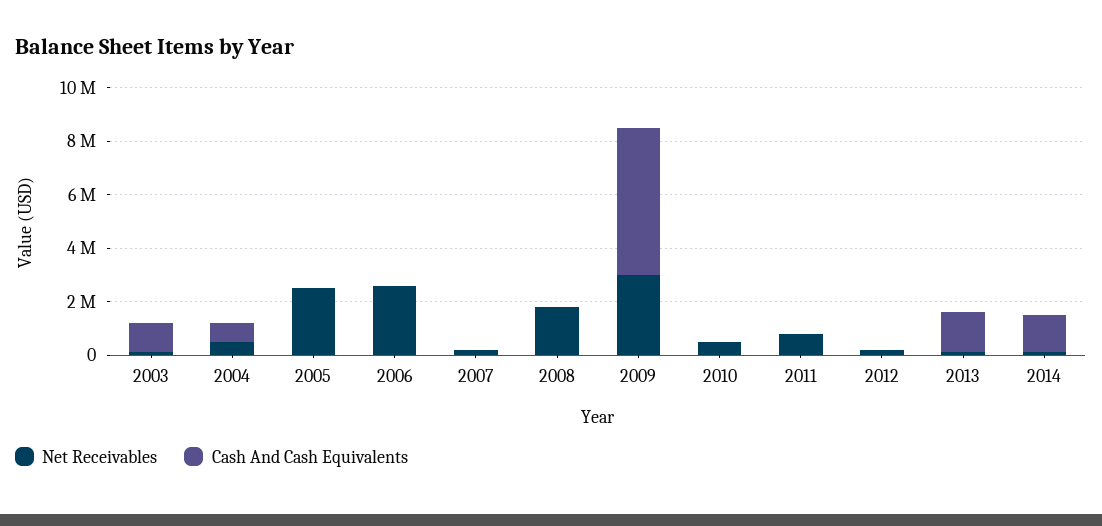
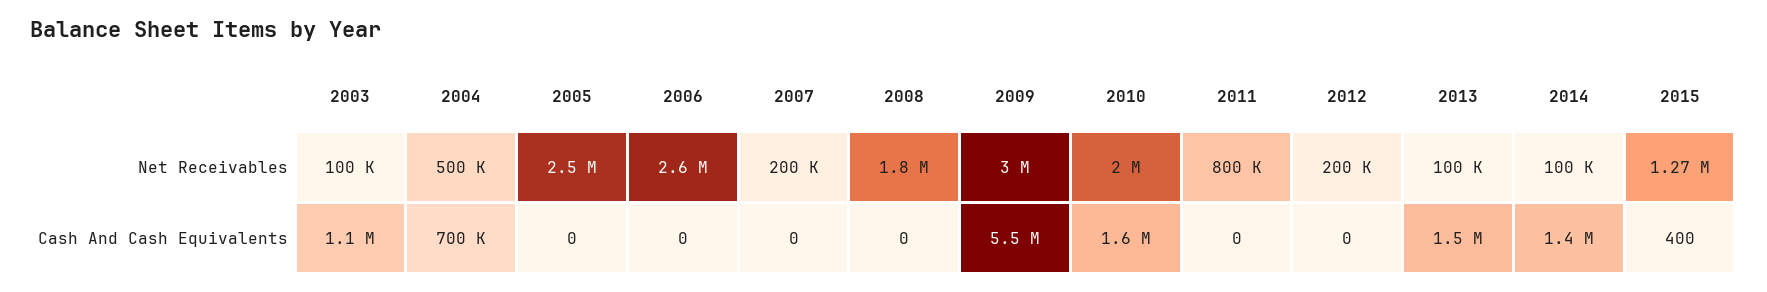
Net Receivables, 2010: 500000 -> 2000000
Cash And Cash Equivalents, 2010: 0 -> 1600000
Net Receivables, 2015: none -> 1270000
Cash And Cash Equivalents, 2015: none -> 400

